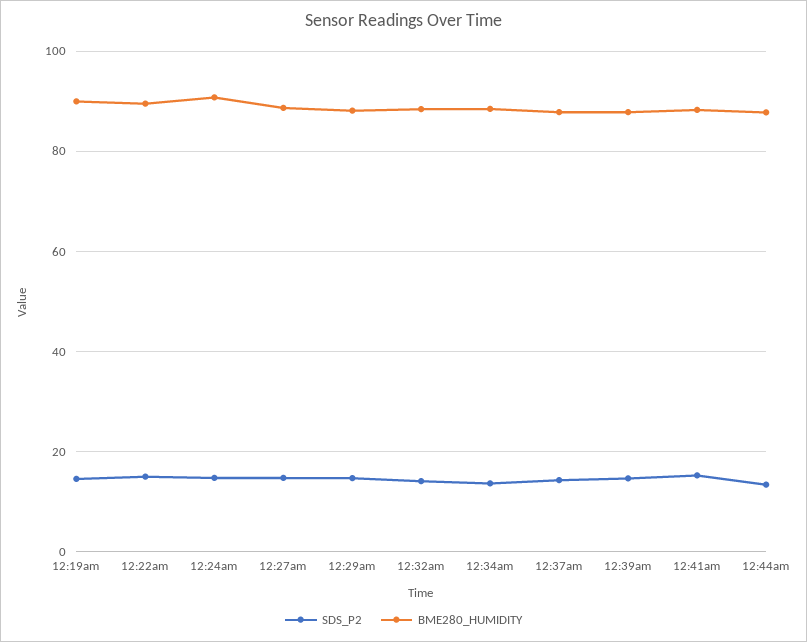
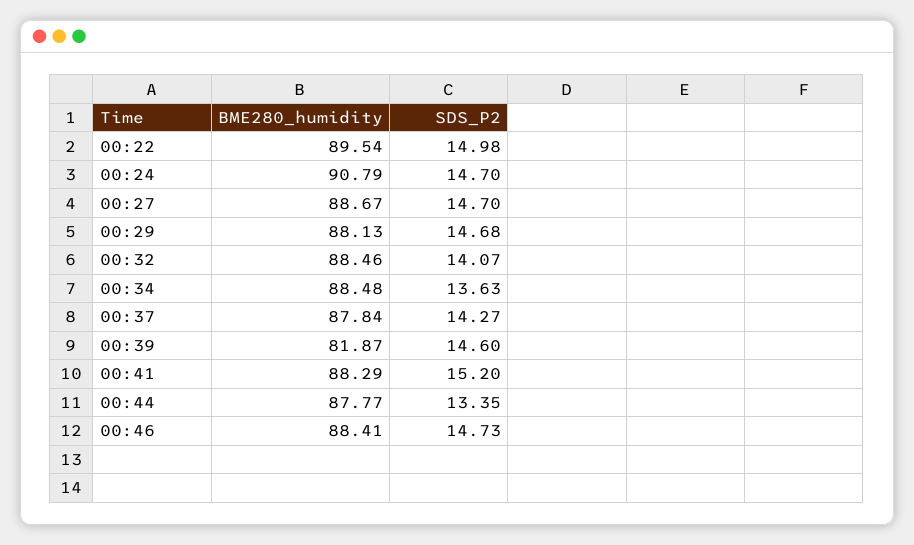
SDS_P2, 12:19am: 14 -> none
BME280_HUMIDITY, 12:19am: 90 -> none
BME280_HUMIDITY, 12:39am: 88 -> 81.87
BME280_HUMIDITY, 00:46: none -> 88.41
SDS_P2, 00:46: none -> 14.73

